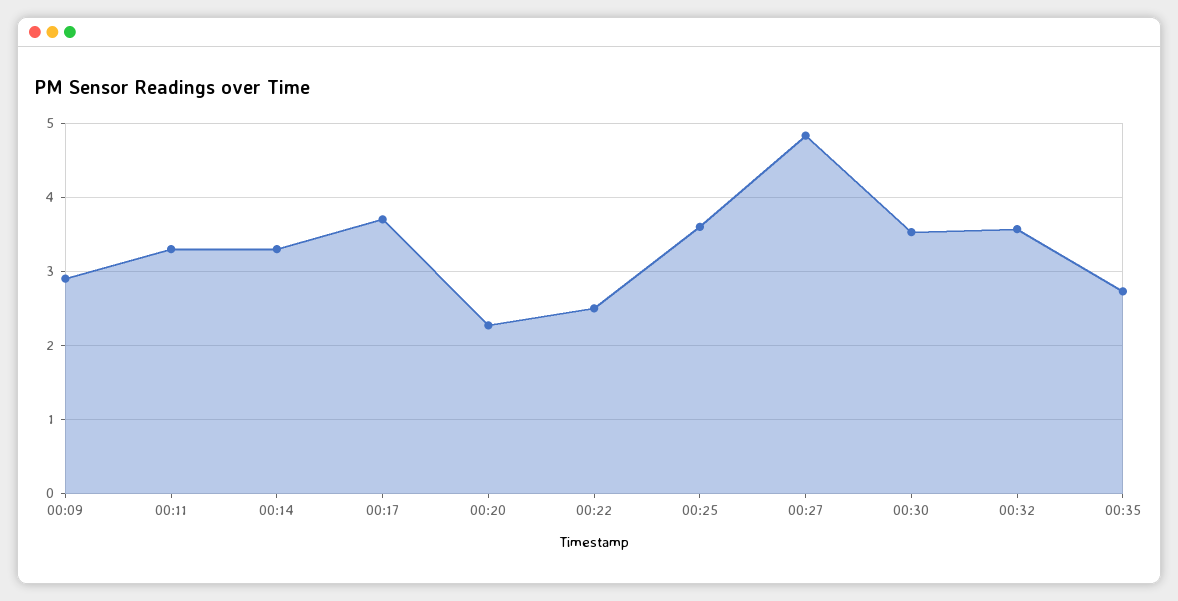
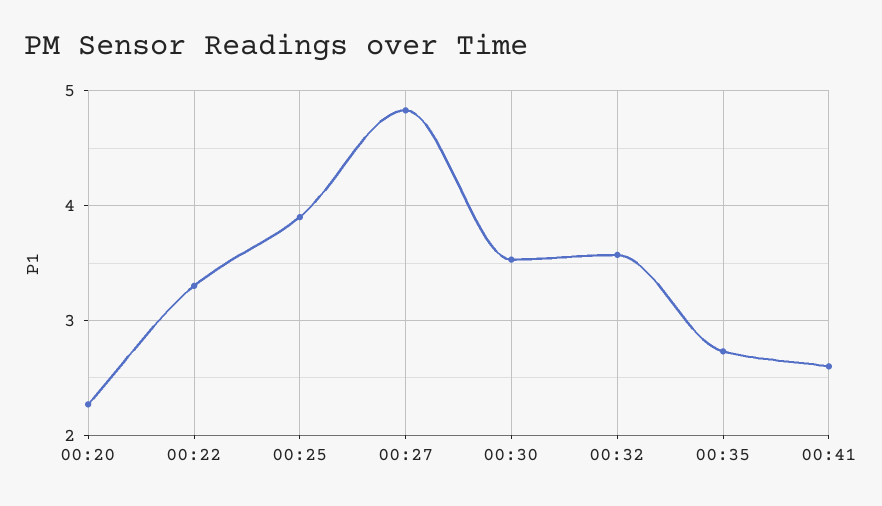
00:09: 2.9 -> none
00:11: 3.3 -> none
00:14: 3.3 -> none
00:17: 3.7 -> none
00:22: 2.5 -> 3.3
00:25: 3.6 -> 3.9
00:41: none -> 2.6

